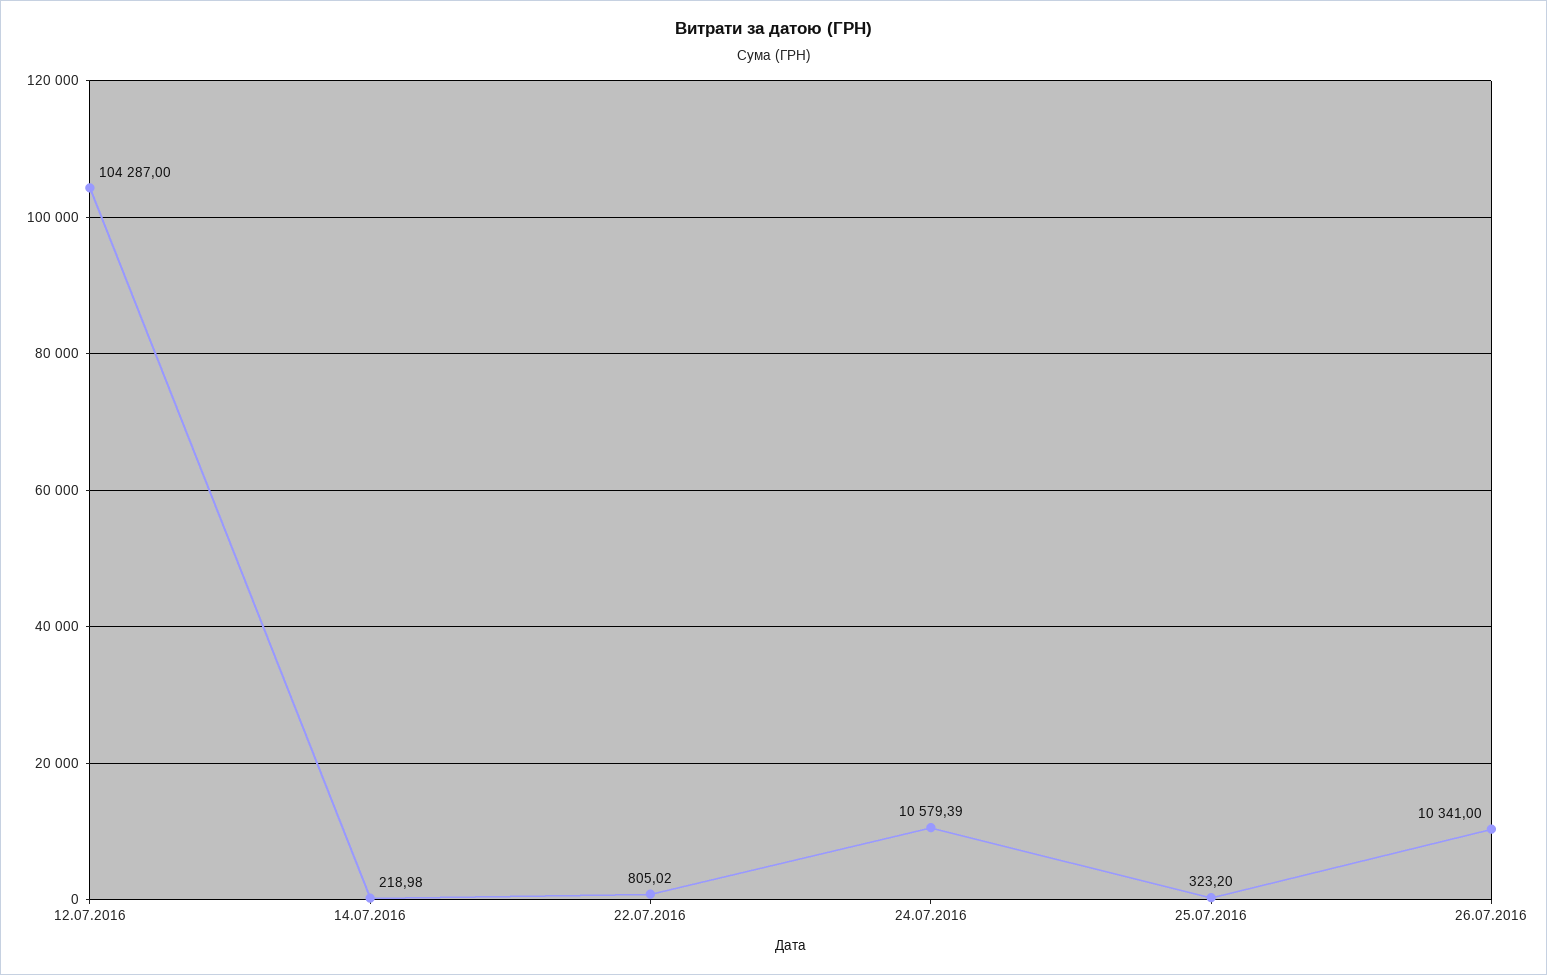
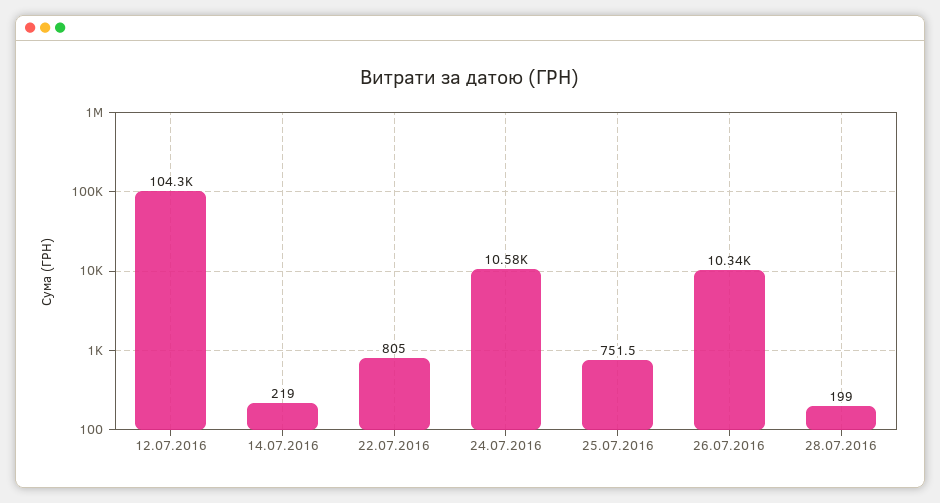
25.07.2016: 323.2 -> 751.5
28.07.2016: none -> 199

